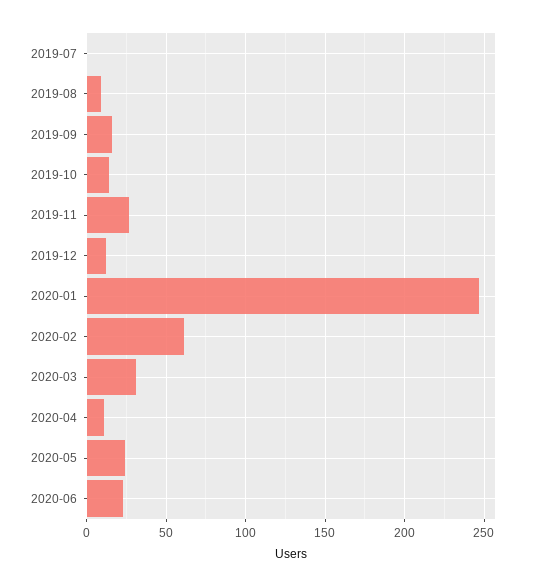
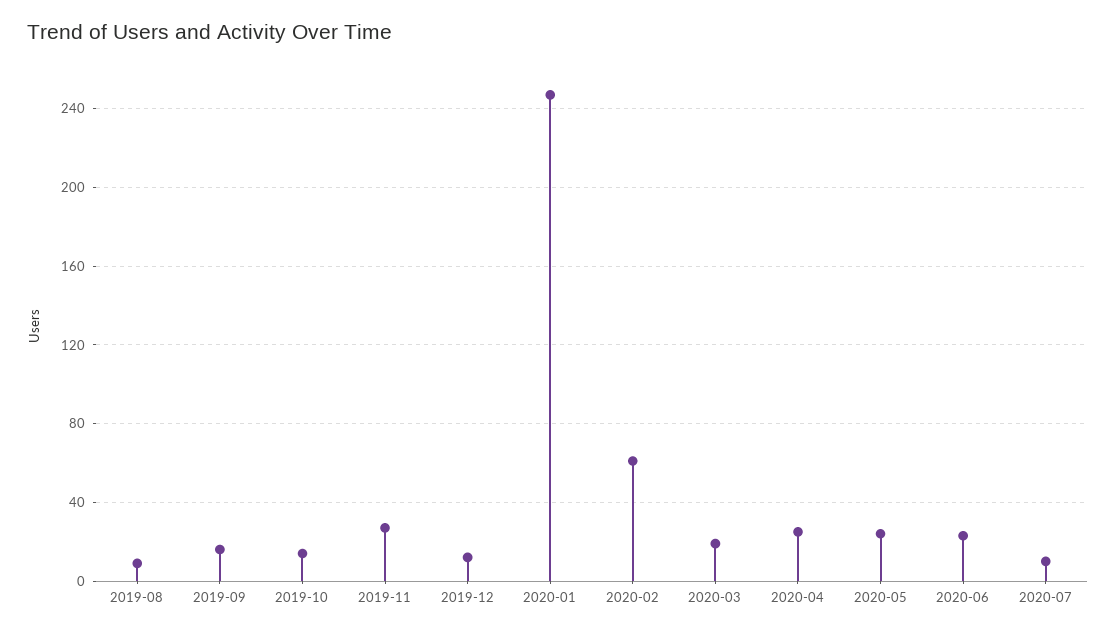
2019-07: 0 -> none
2020-03: 30 -> 20
2020-04: 10 -> 25
2020-07: none -> 10

